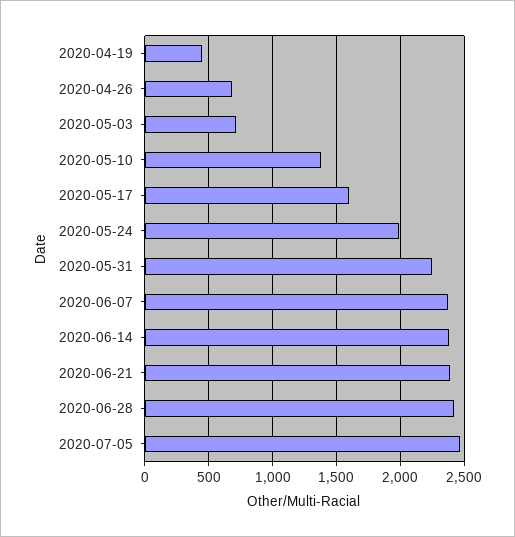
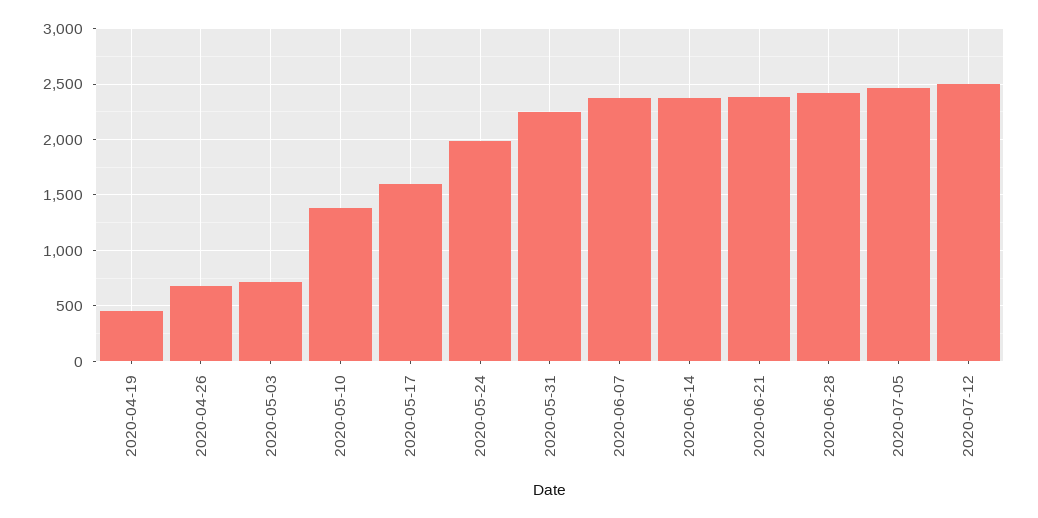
2020-07-12: none -> 2500

